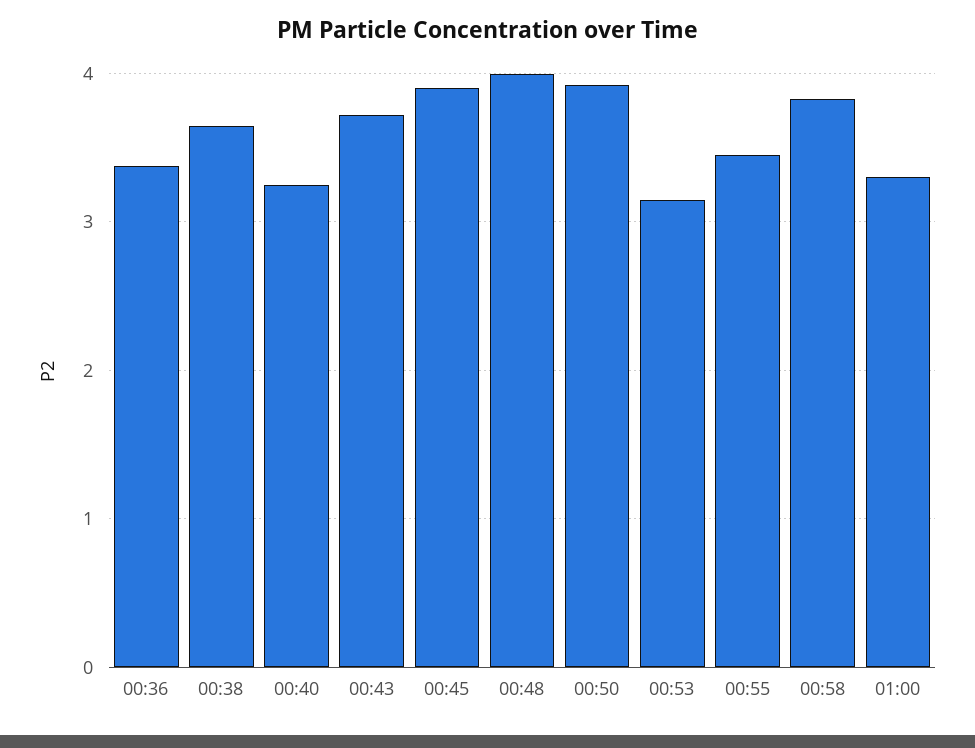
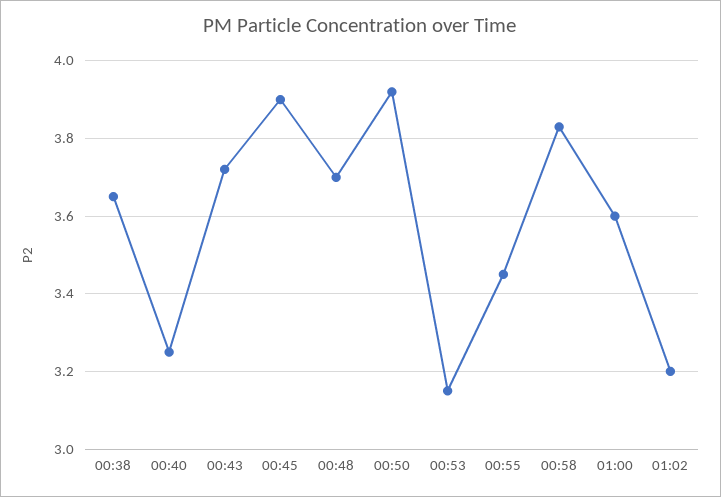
00:36: 3.4 -> none
00:48: 4 -> 3.7
01:00: 3.3 -> 3.6
01:02: none -> 3.2

